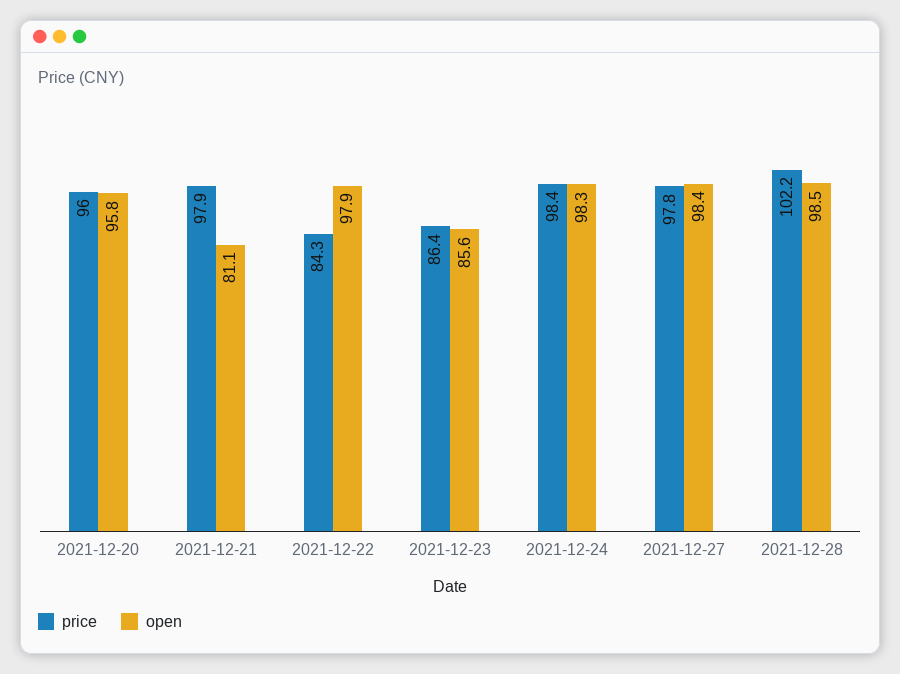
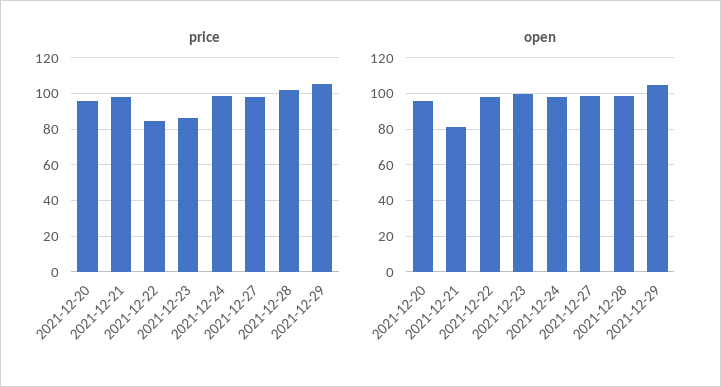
open, 2021-12-23: 85.6 -> 100
price, 2021-12-29: none -> 105
open, 2021-12-29: none -> 105

